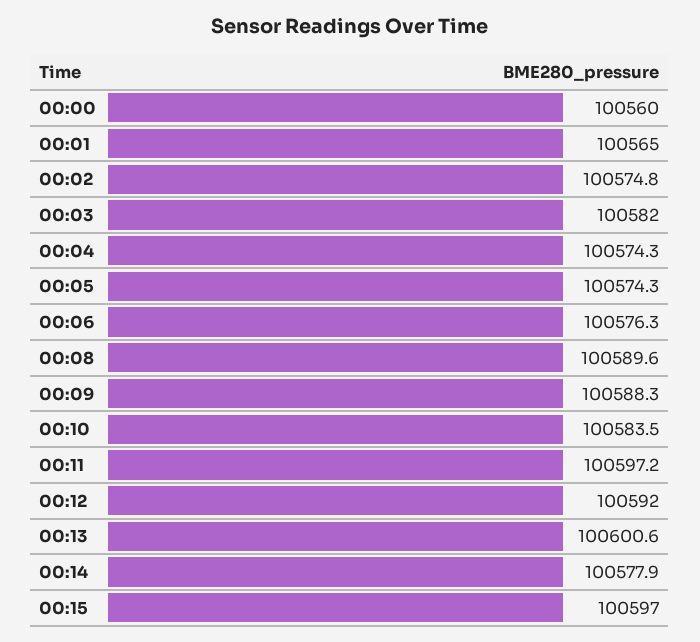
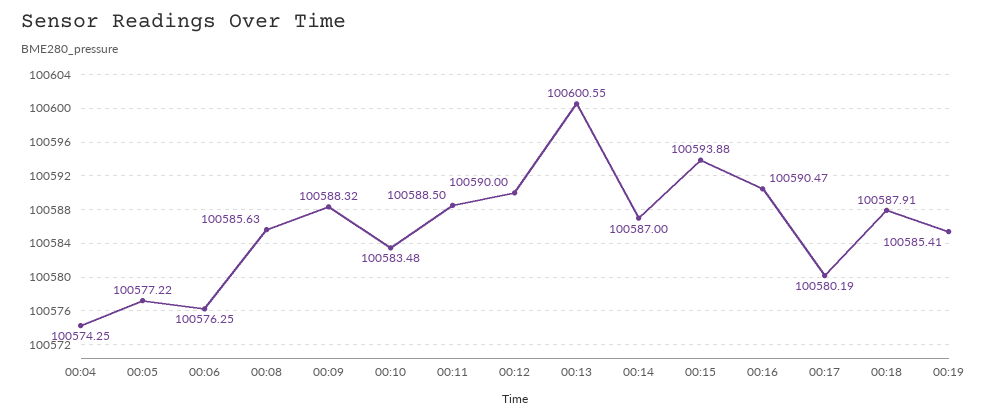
00:00: 100560 -> none
00:01: 100565 -> none
00:02: 100574.8 -> none
00:03: 100582 -> none
00:05: 100574.3 -> 100577.22
00:08: 100589.6 -> 100585.63
00:11: 100597.2 -> 100588.5
00:12: 100592 -> 100590
00:14: 100577.9 -> 100587
00:15: 100597 -> 100593.88
00:16: none -> 100590.47
00:17: none -> 100580.19
00:18: none -> 100587.91
00:19: none -> 100585.41

